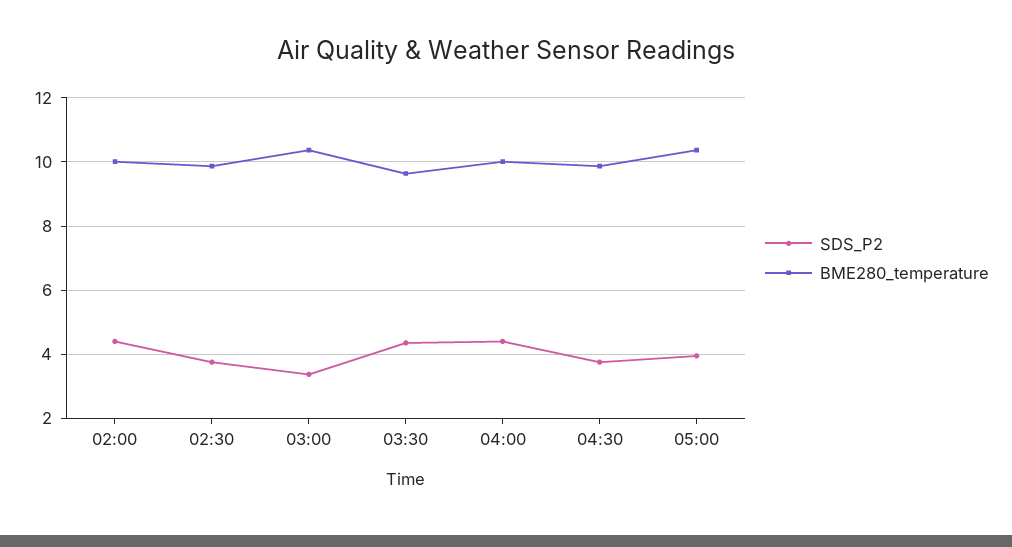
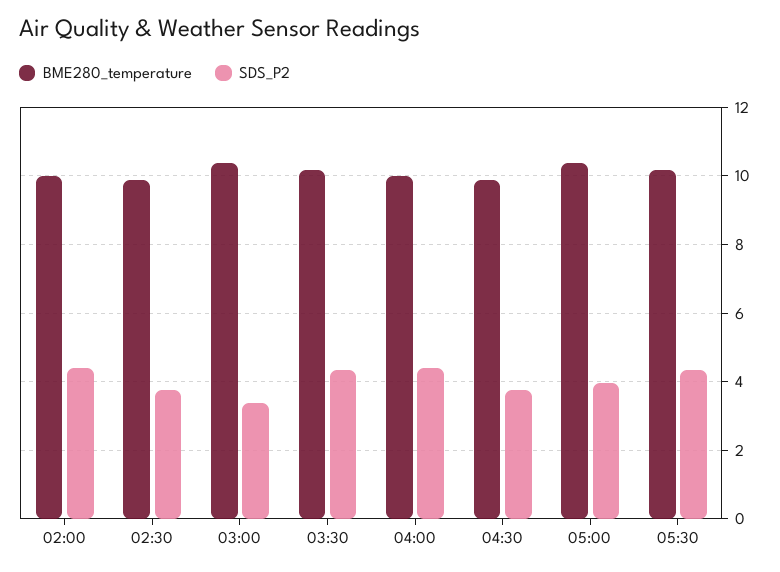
BME280_temperature, 03:30: 9.6 -> 10.2
BME280_temperature, 05:30: none -> 10.2
SDS_P2, 05:30: none -> 4.4

